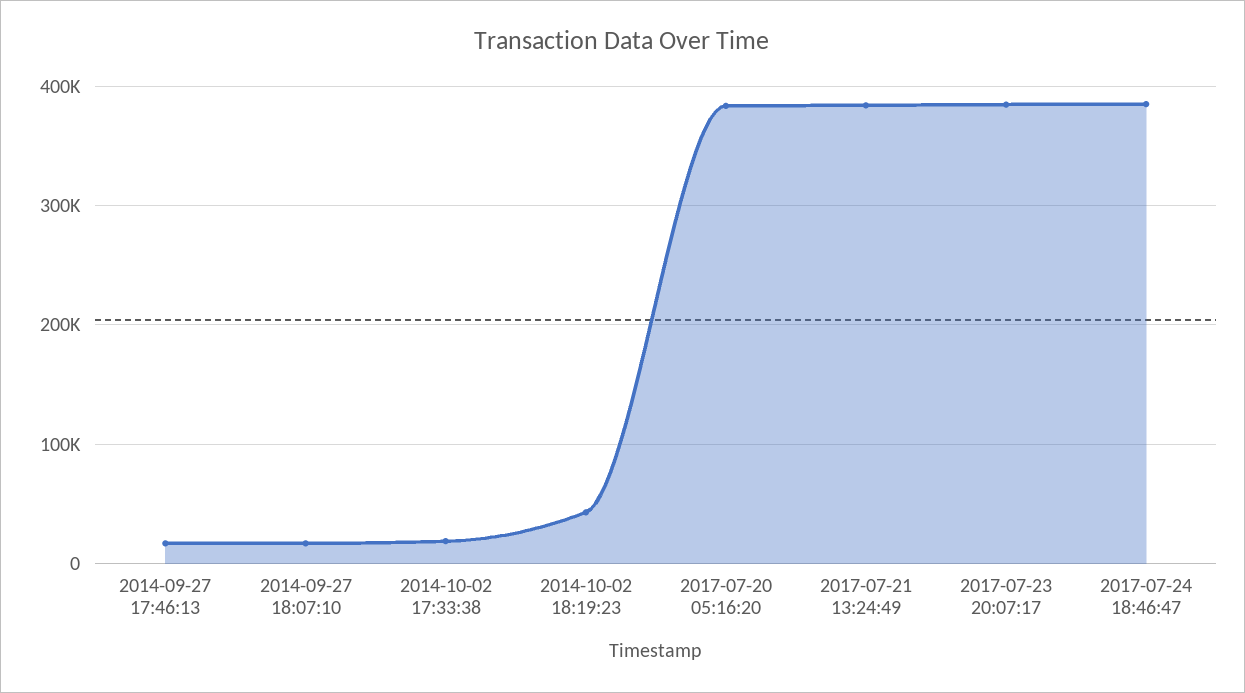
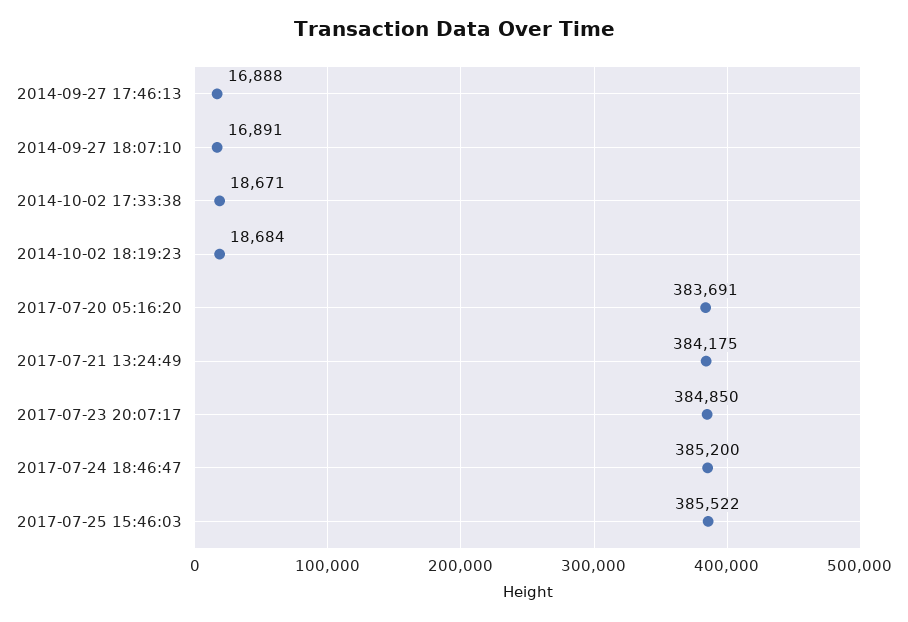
2014-10-02 18:19:23: 40000 -> 18684
2017-07-25 15:46:03: none -> 385522

